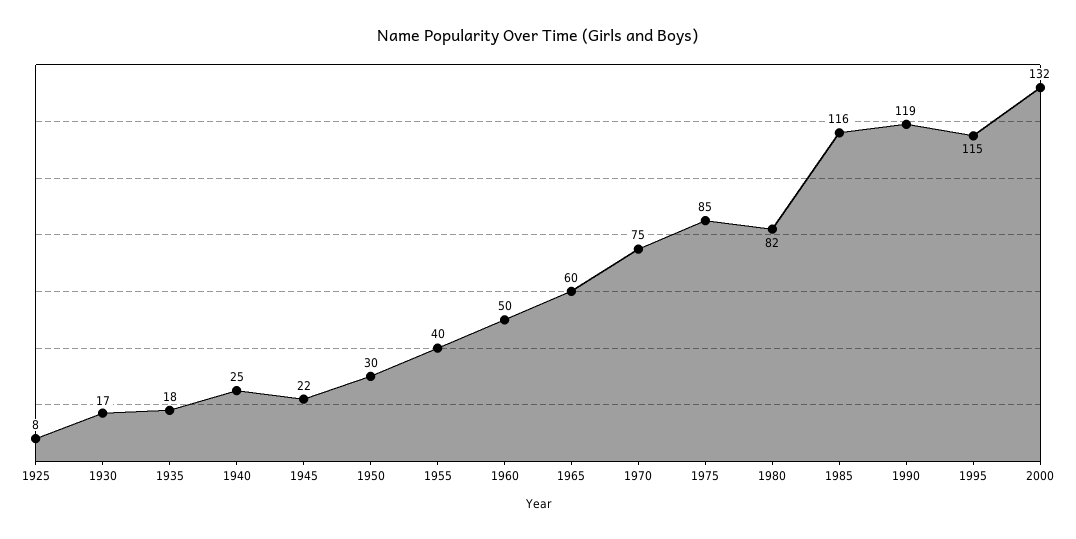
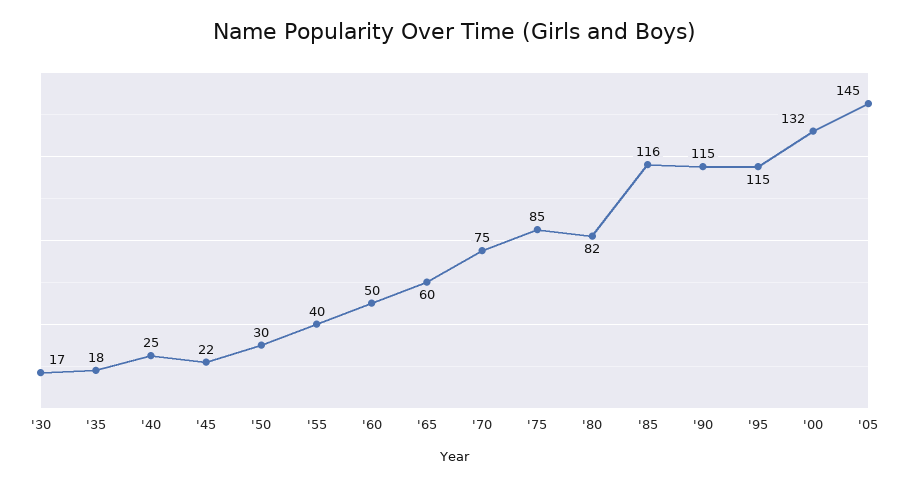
1925: 8 -> none
1990: 119 -> 115
'05: none -> 145

